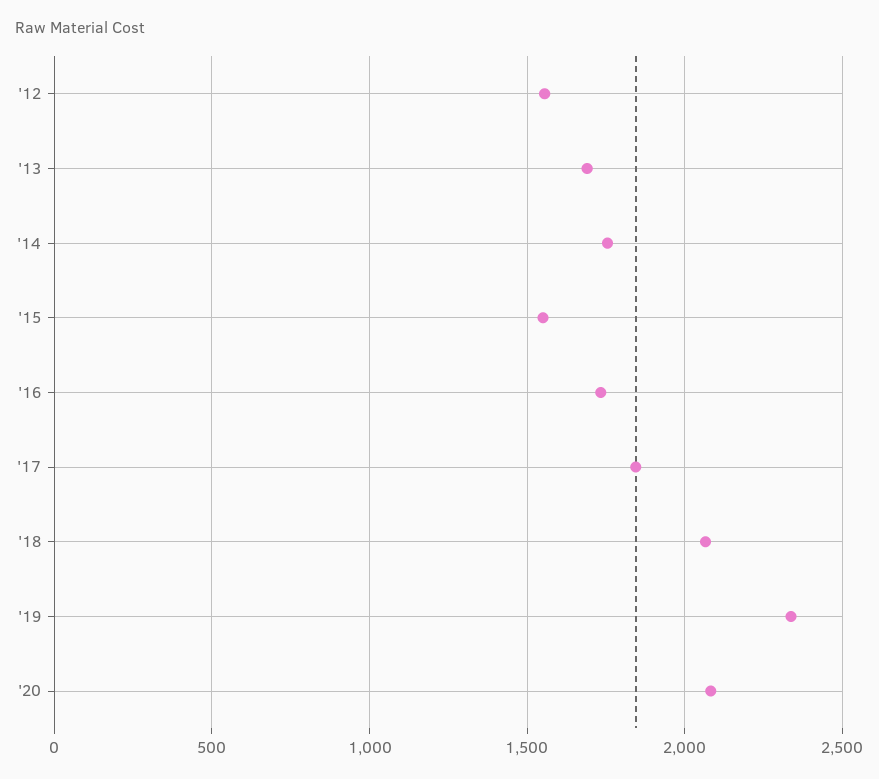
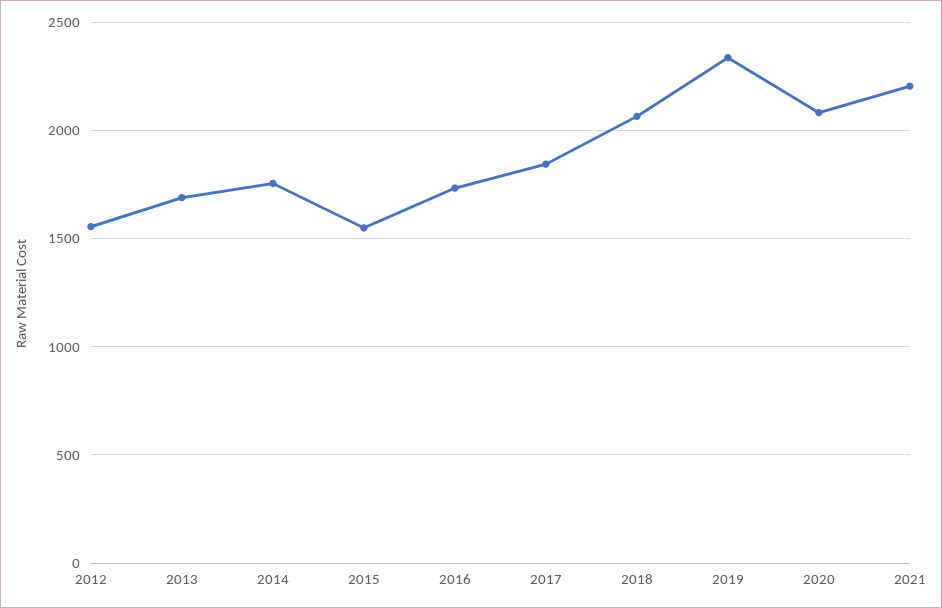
2021: none -> 2200

